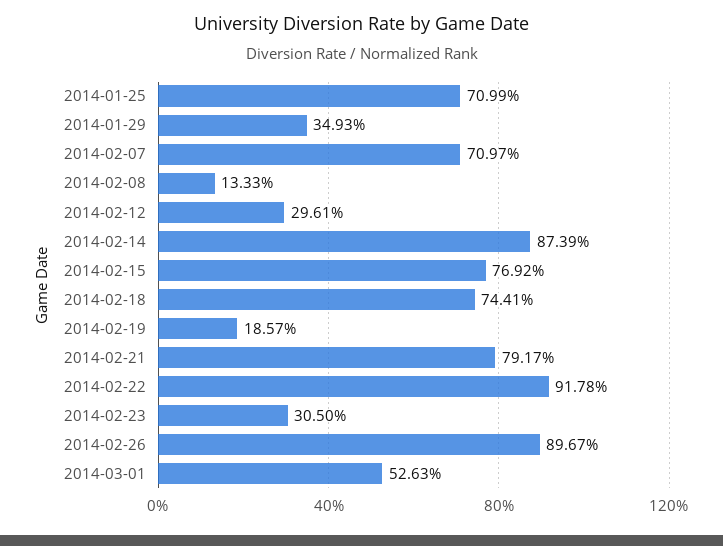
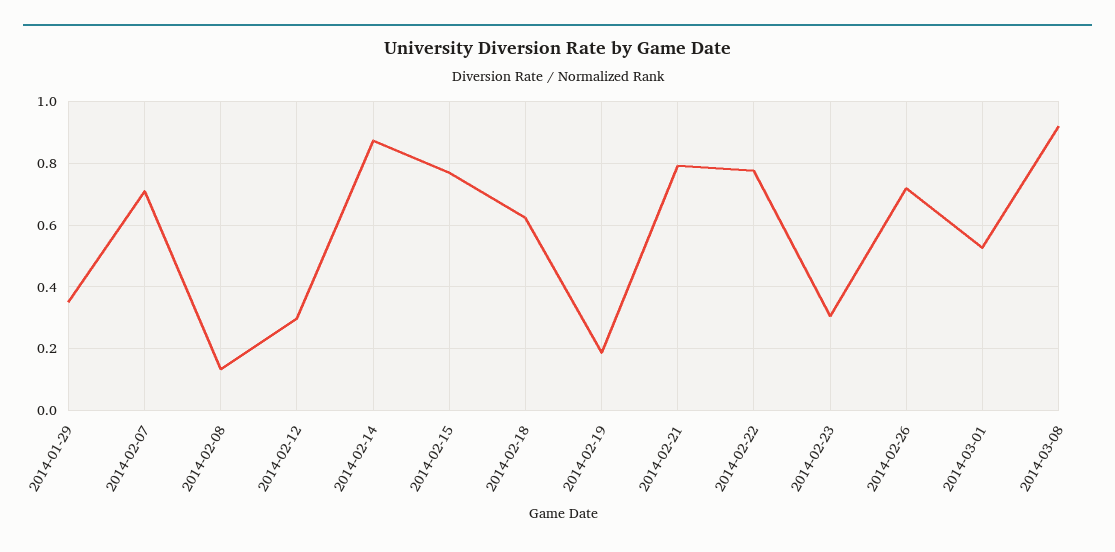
2014-01-25: 0.7099 -> none
2014-02-18: 0.7441 -> 0.62
2014-02-22: 0.9178 -> 0.78
2014-02-26: 0.8967 -> 0.72
2014-03-08: none -> 0.92

